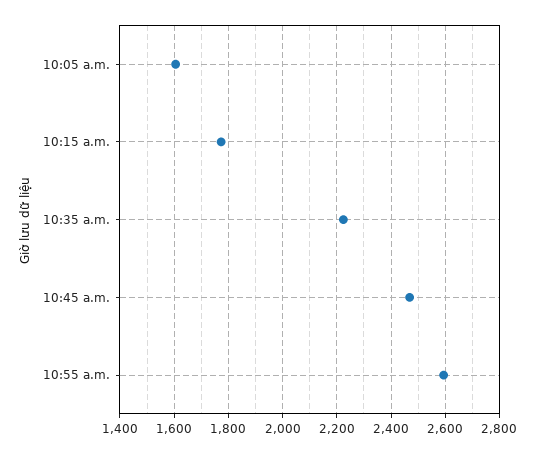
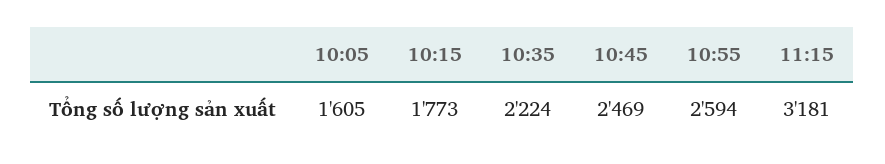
11:15: none -> 3181

